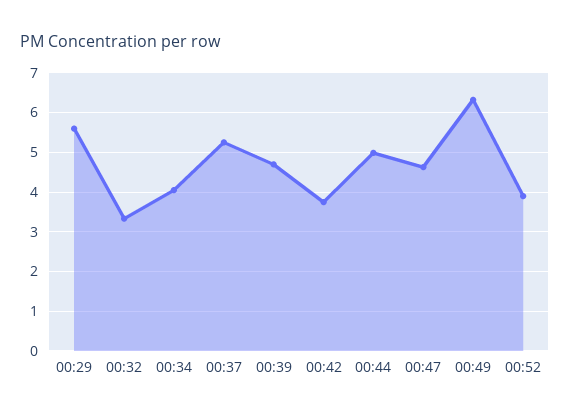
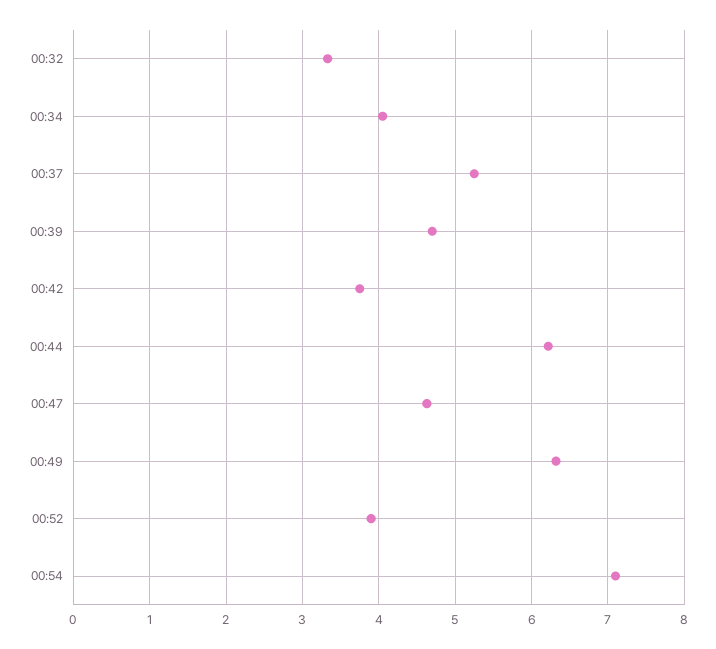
00:29: 5.6 -> none
00:44: 5 -> 6.2
00:54: none -> 7.1

